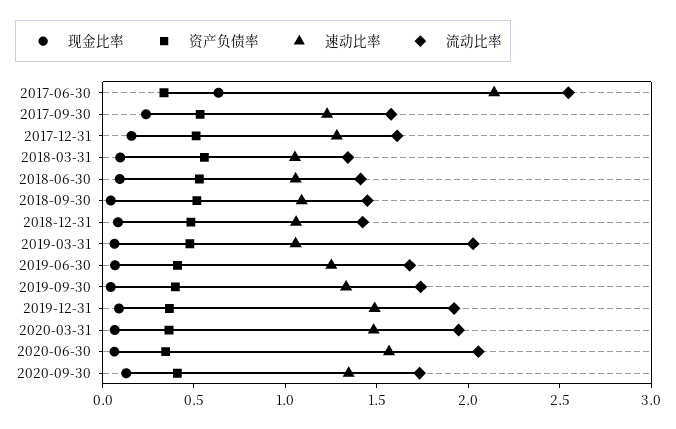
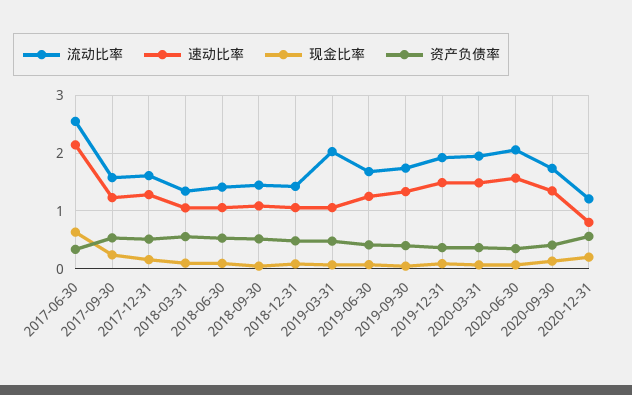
流动比率, 2020-12-31: none -> 1.2
速动比率, 2020-12-31: none -> 0.8
现金比率, 2020-12-31: none -> 0.2
资产负债率, 2020-12-31: none -> 0.6

